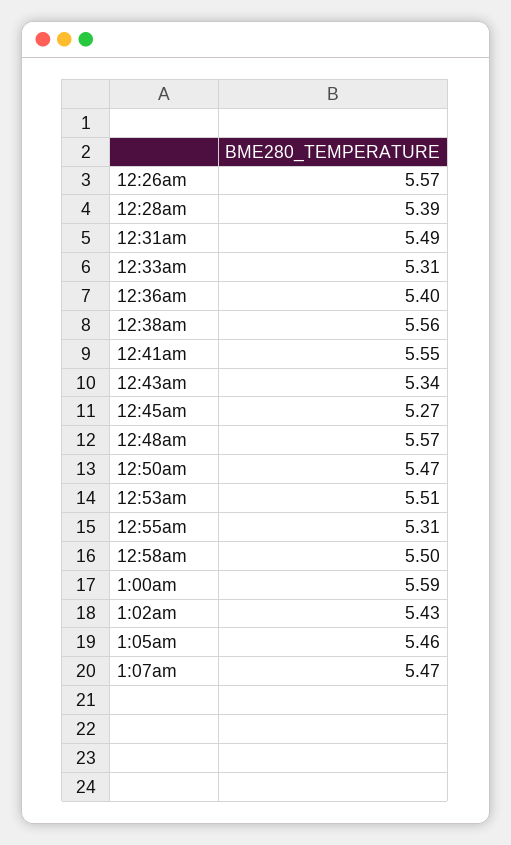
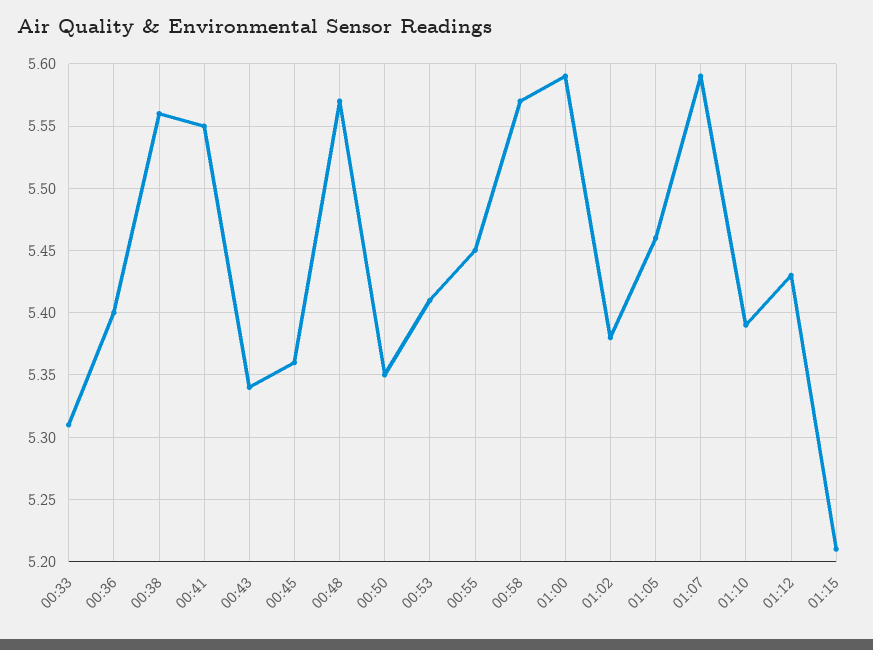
12:26am: 5.57 -> none
12:28am: 5.39 -> none
12:31am: 5.49 -> none
12:45am: 5.27 -> 5.36
12:50am: 5.47 -> 5.35
12:53am: 5.51 -> 5.41
12:55am: 5.31 -> 5.45
12:58am: 5.5 -> 5.57
1:02am: 5.43 -> 5.38
1:07am: 5.47 -> 5.59
01:10: none -> 5.39
01:12: none -> 5.43
01:15: none -> 5.21

